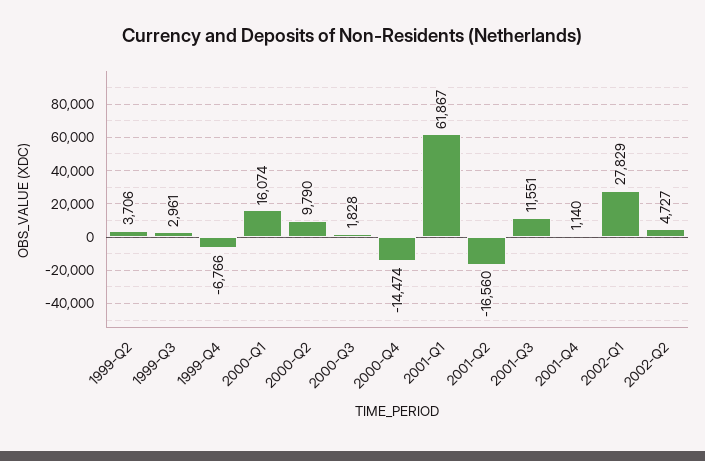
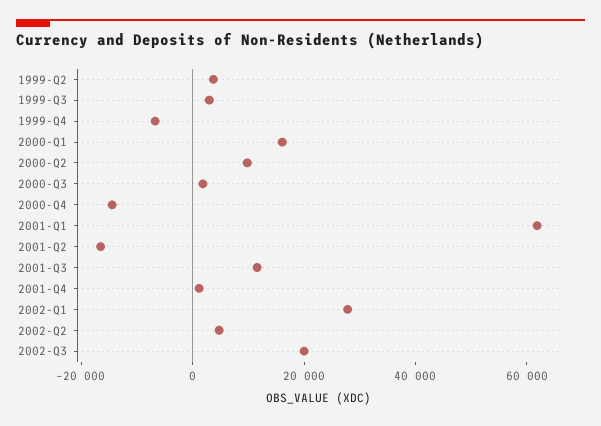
2002-Q3: none -> 20000

